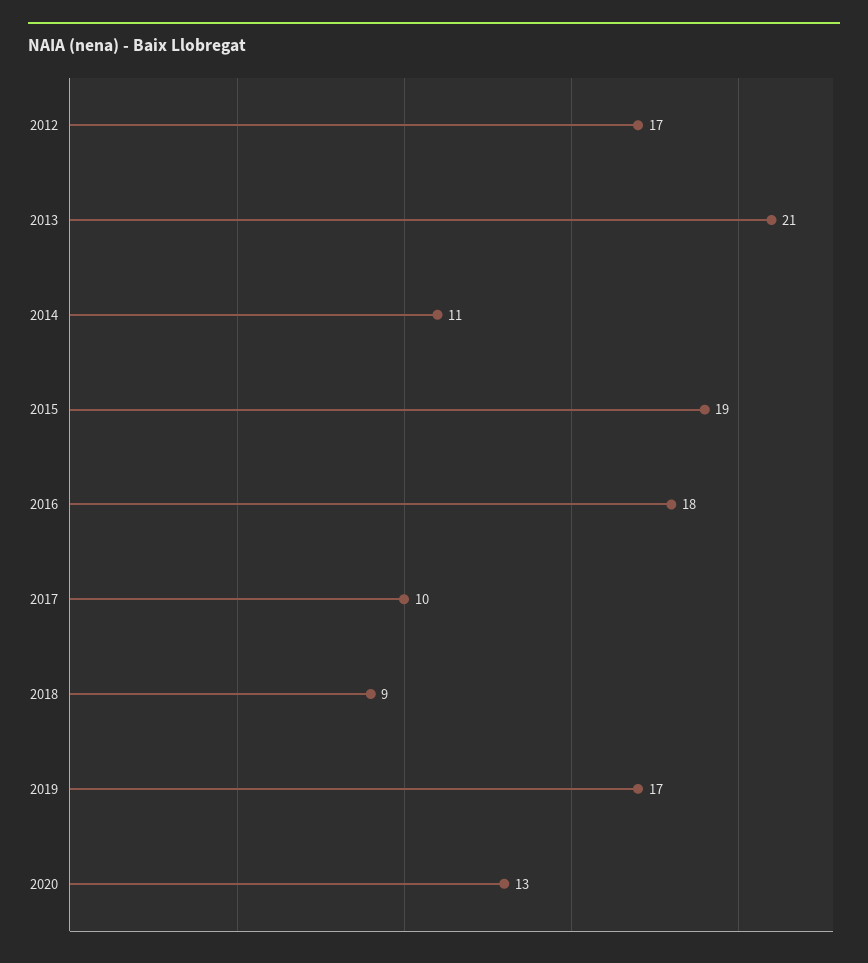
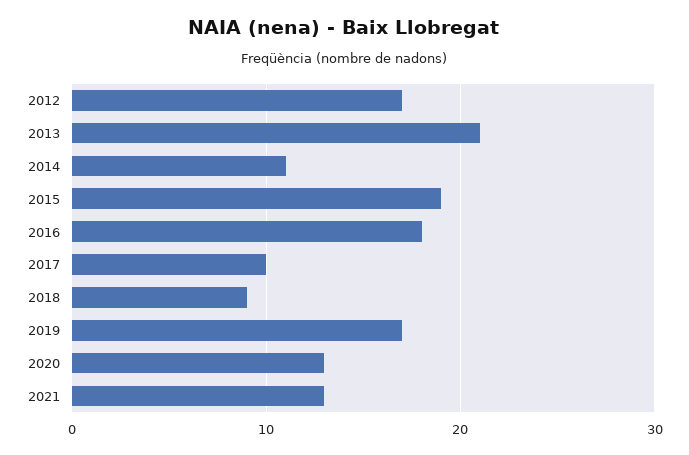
2021: none -> 13

